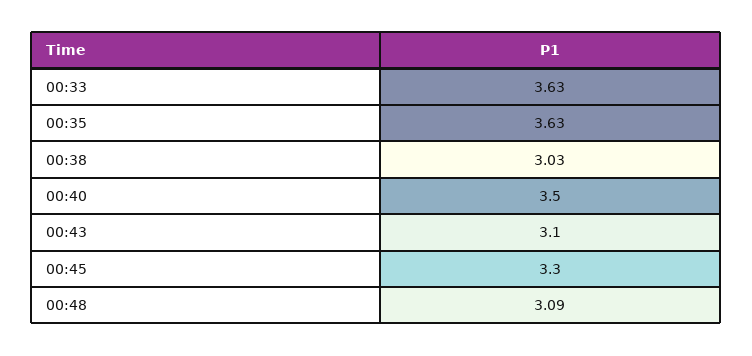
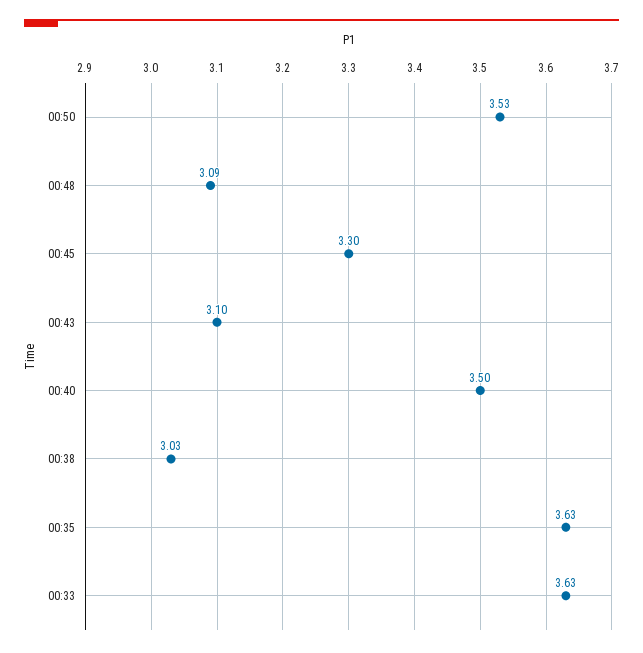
00:50: none -> 3.53

